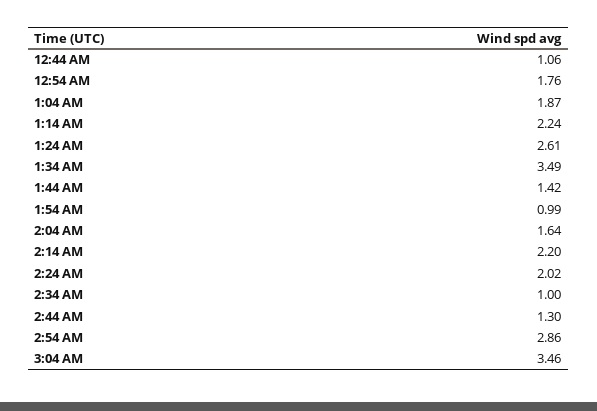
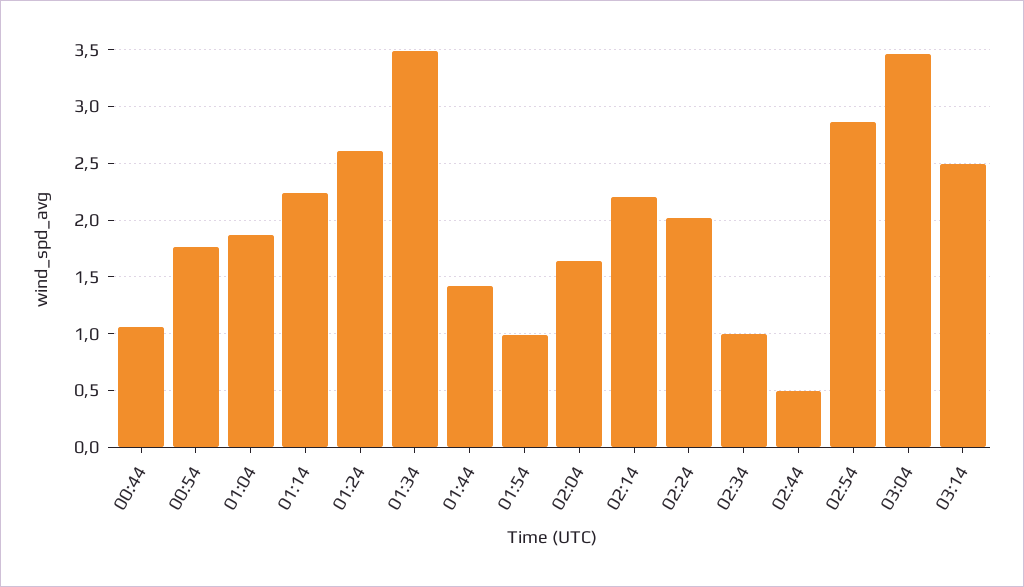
2:44 AM: 1.3 -> 0.5
03:14: none -> 2.5

